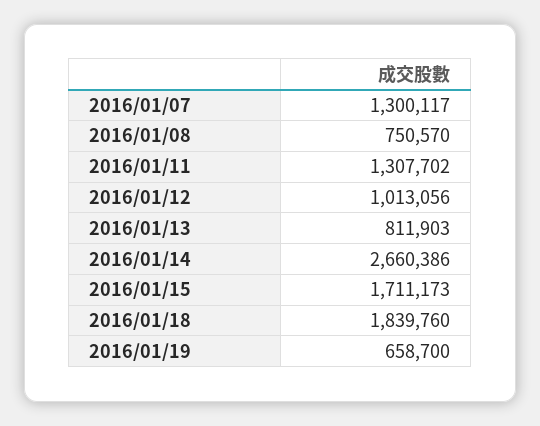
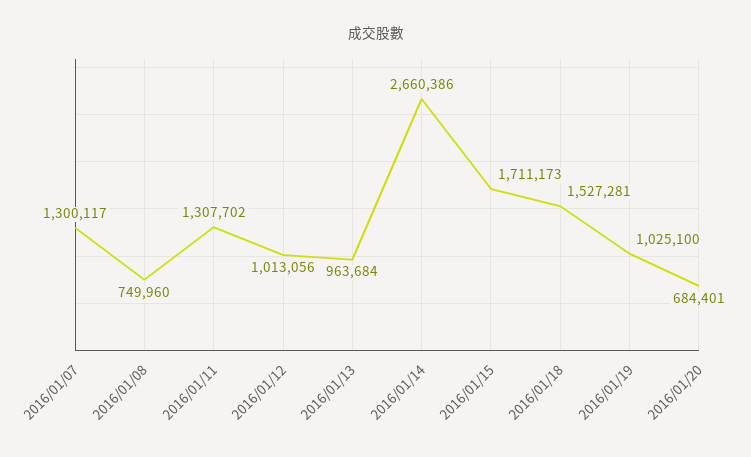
2016/01/08: 750570 -> 749960
2016/01/13: 811903 -> 963684
2016/01/18: 1839760 -> 1527281
2016/01/19: 658700 -> 1025100
2016/01/20: none -> 684401

